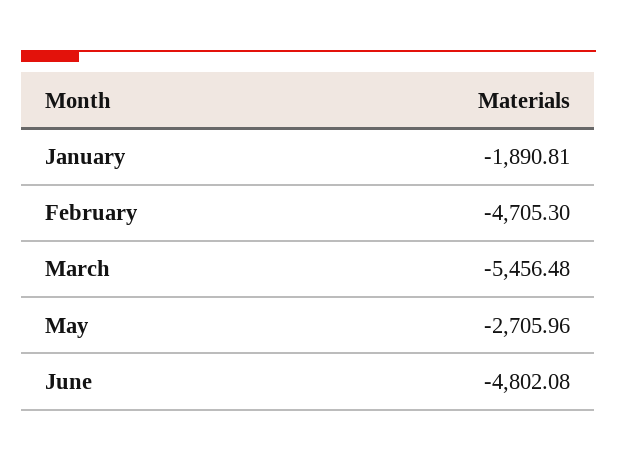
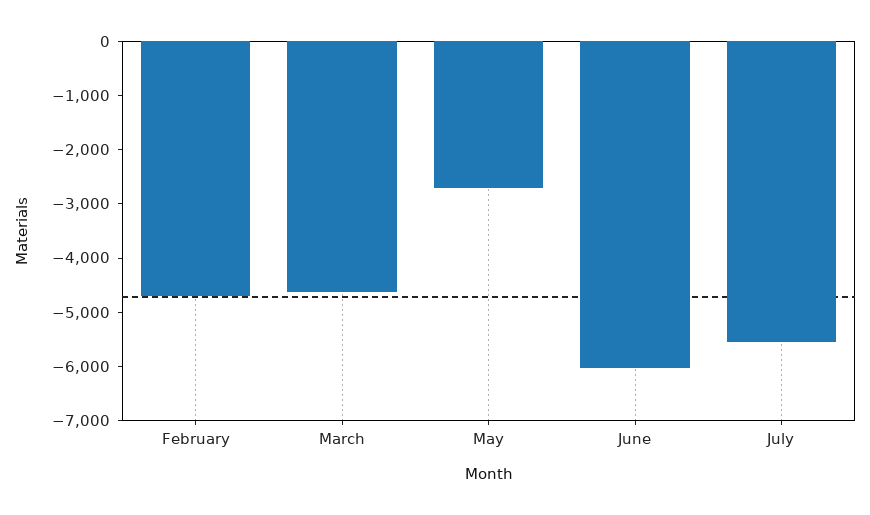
January: -1890.81 -> none
March: -5456.48 -> -4600
June: -4802.08 -> -6000
July: none -> -5600

